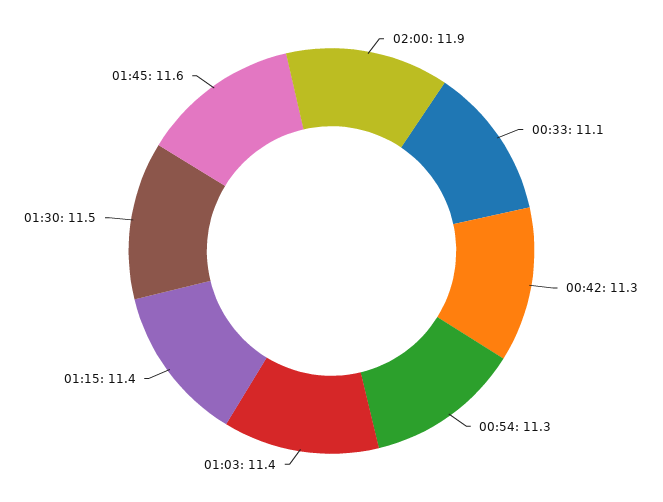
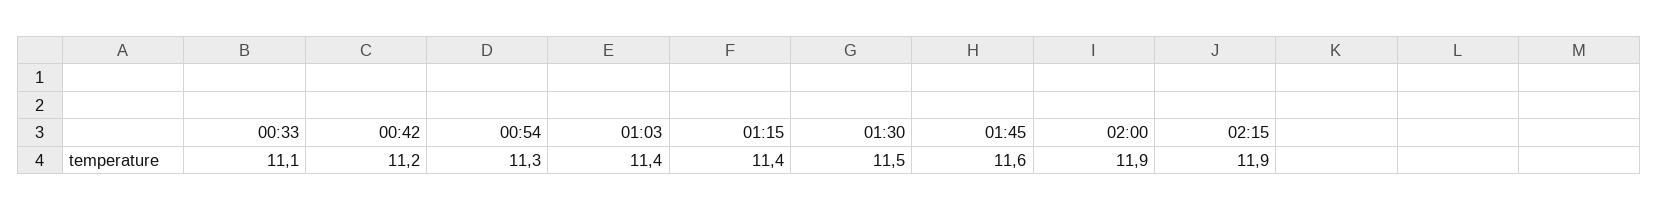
00:42: 11.3 -> 11.2
02:15: none -> 11.9

